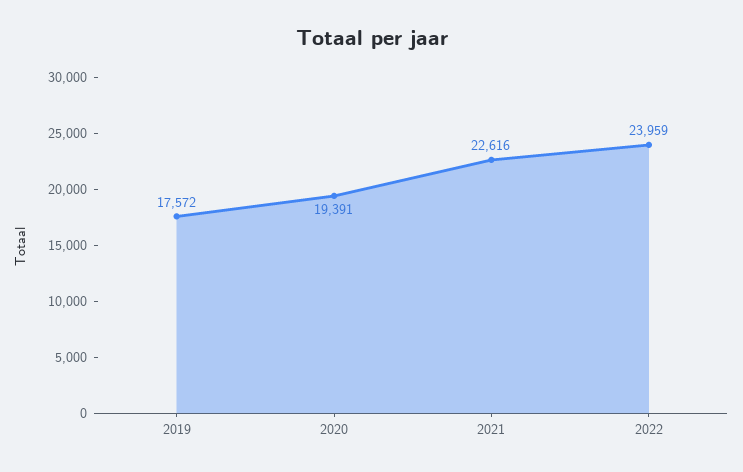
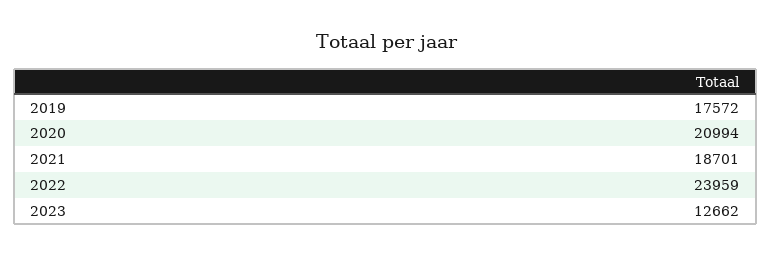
2020: 19391 -> 20994
2021: 22616 -> 18701
2023: none -> 12662

